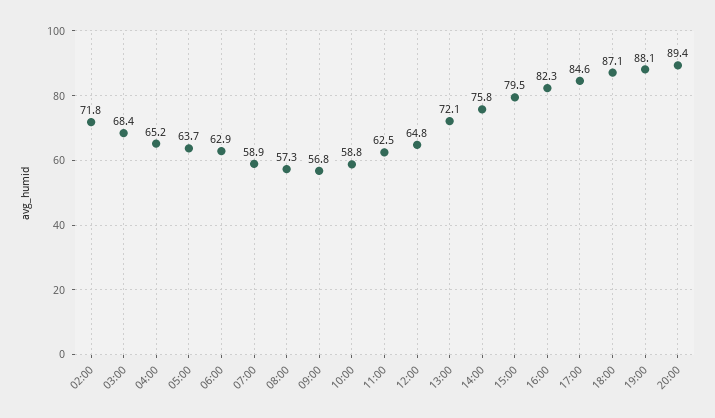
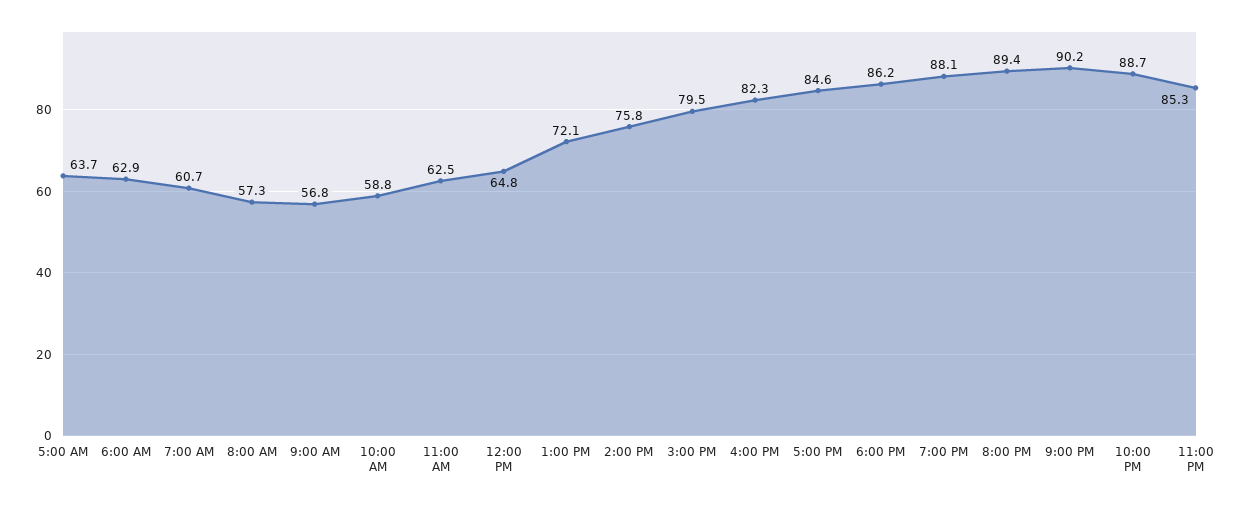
02:00: 71.8 -> none
03:00: 68.4 -> none
04:00: 65.2 -> none
07:00: 58.9 -> 60.7
18:00: 87.1 -> 86.2
9:00 PM: none -> 90.2
10:00 PM: none -> 88.7
11:00 PM: none -> 85.3

